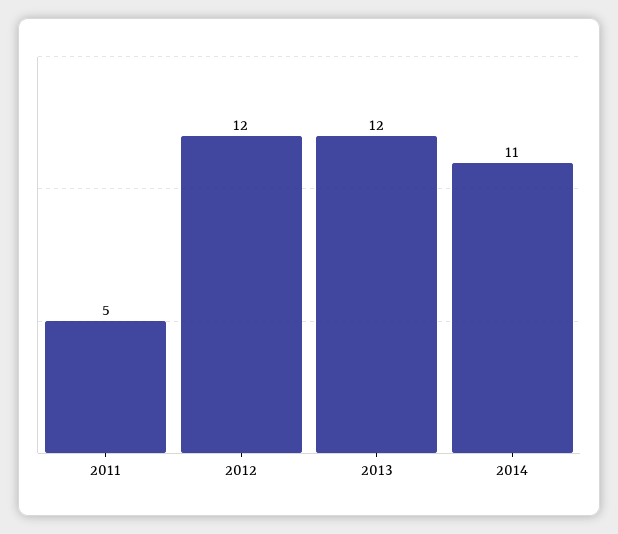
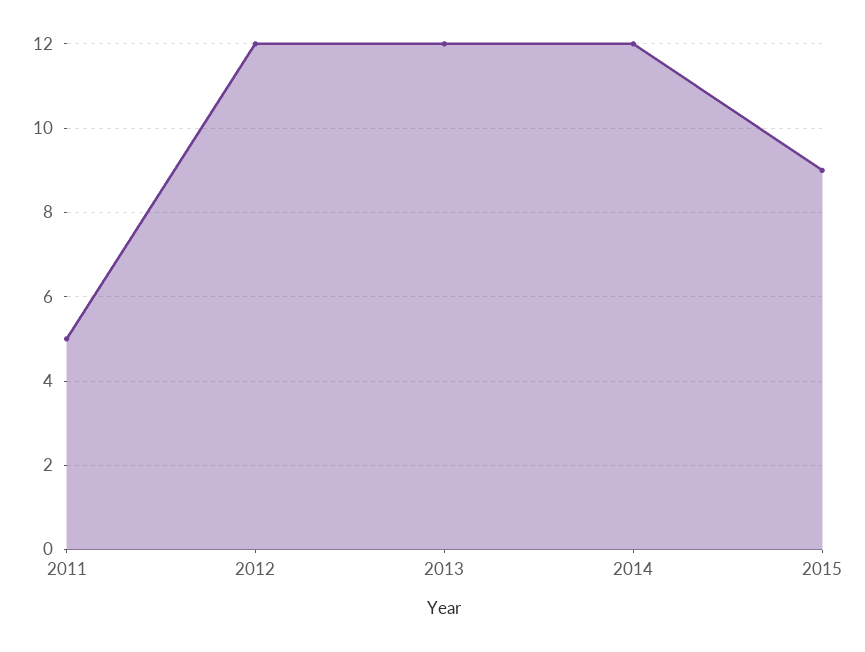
2014: 11 -> 12
2015: none -> 9

